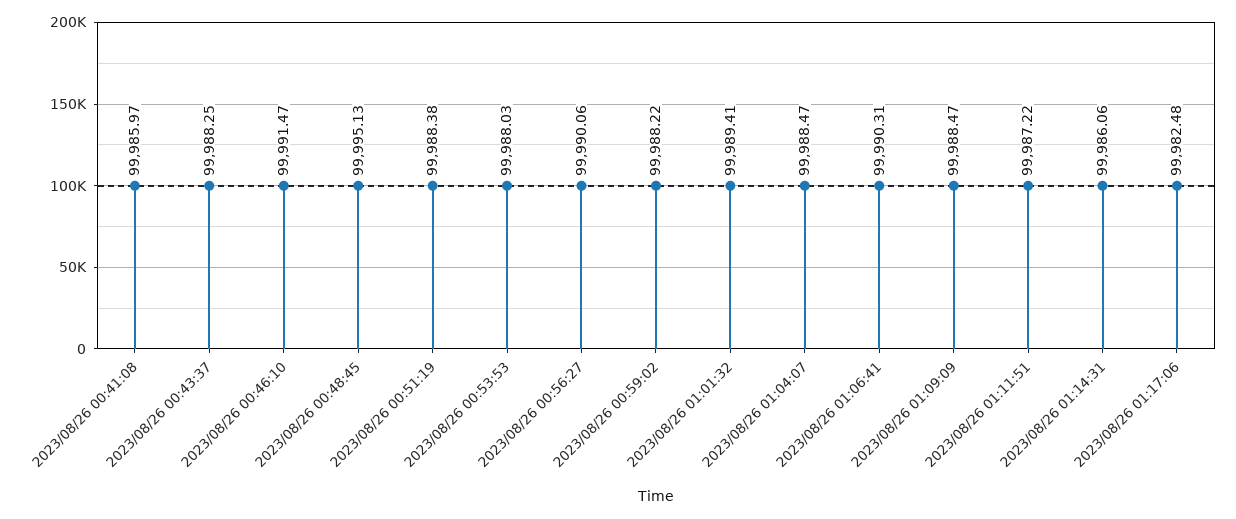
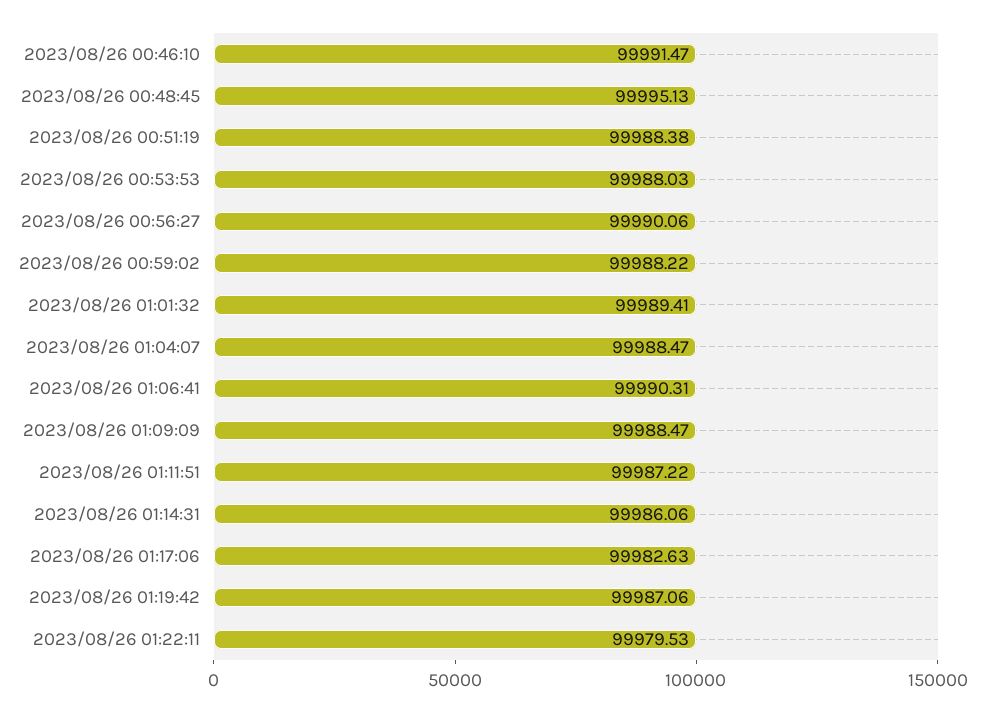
2023/08/26 00:41:08: 99985.97 -> none
2023/08/26 00:43:37: 99988.25 -> none
2023/08/26 01:17:06: 99982.48 -> 99982.63
2023/08/26 01:19:42: none -> 99987.06
2023/08/26 01:22:11: none -> 99979.53

